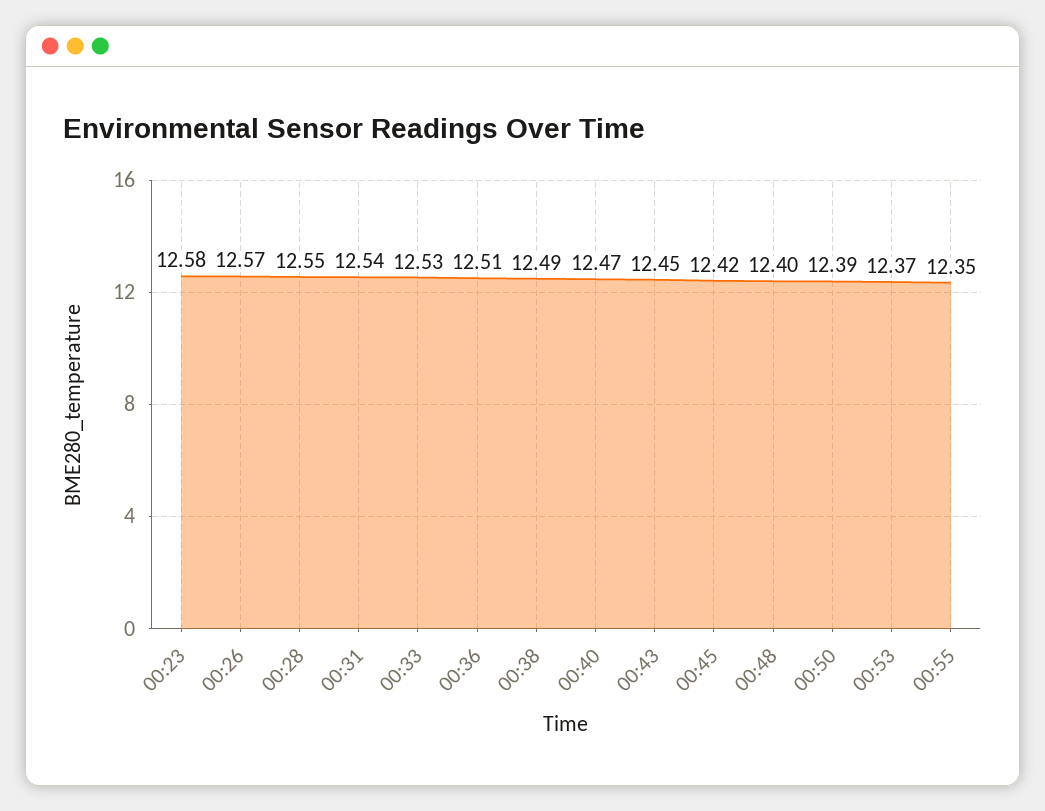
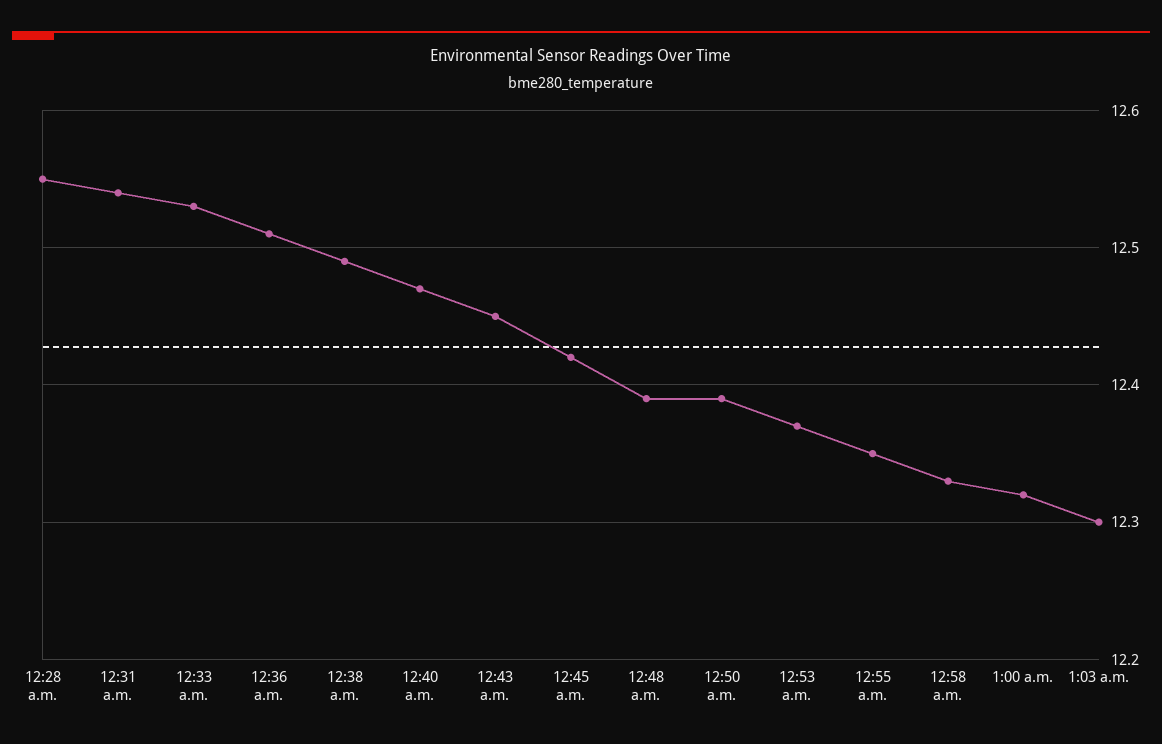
00:23: 12.58 -> none
00:26: 12.57 -> none
00:48: 12.4 -> 12.39
12:58 a.m.: none -> 12.33
1:00 a.m.: none -> 12.32
1:03 a.m.: none -> 12.3

